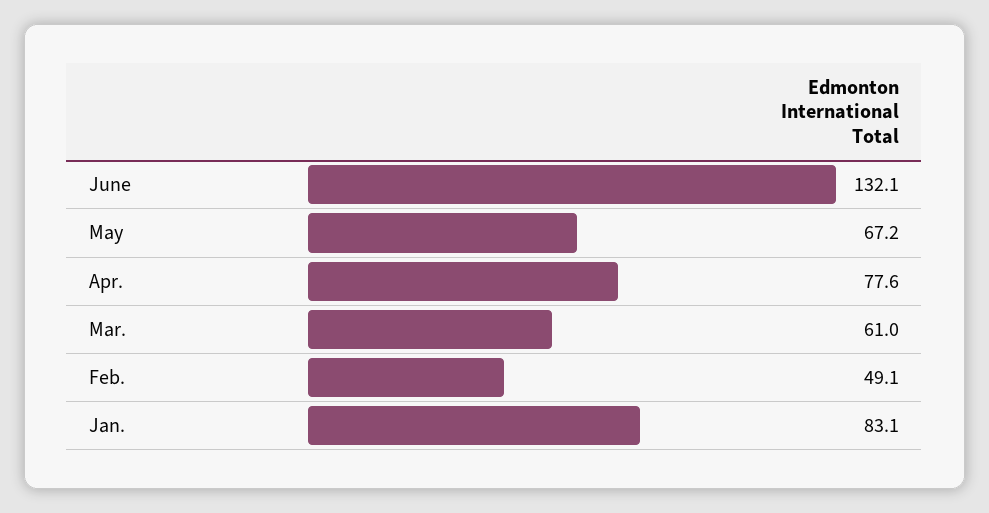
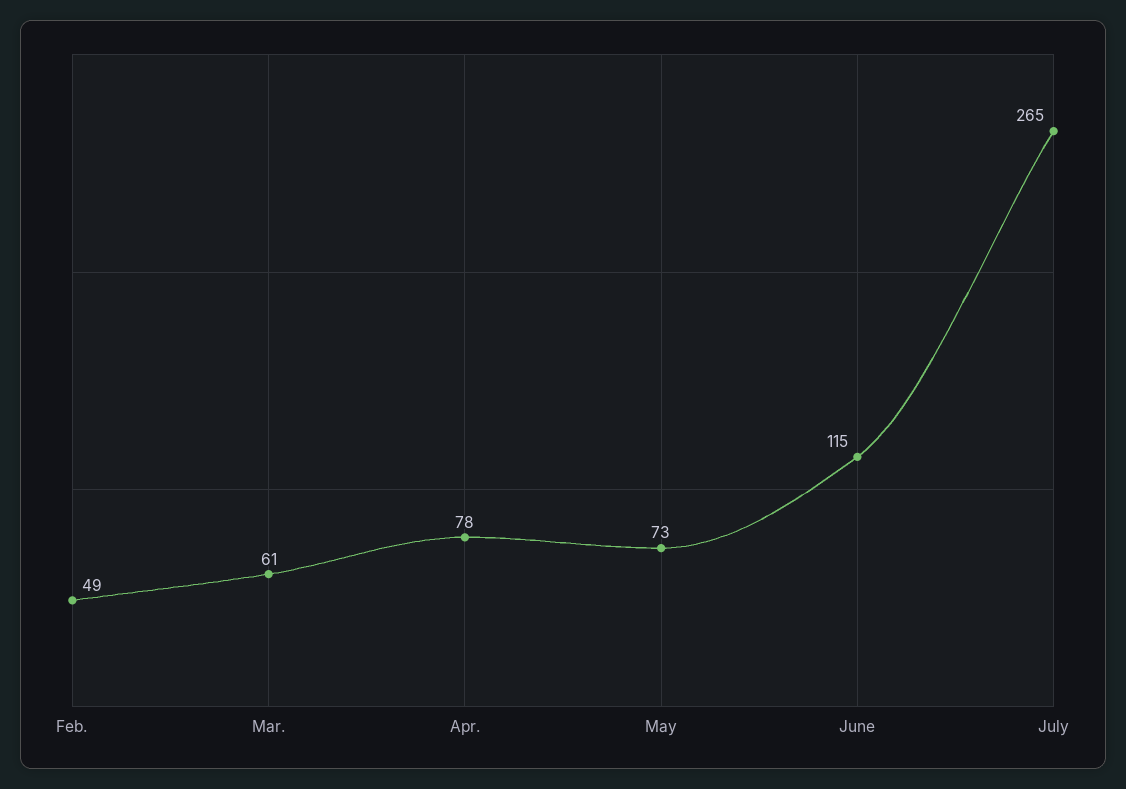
June: 132.1 -> 115
May: 67.2 -> 73
Jan.: 83.1 -> none
July: none -> 265

